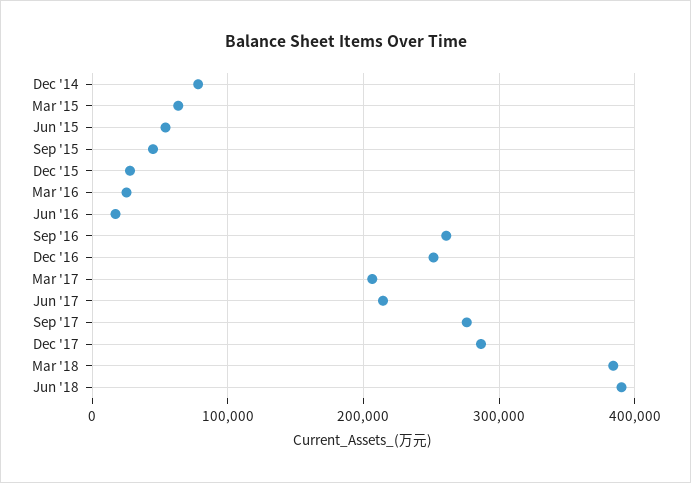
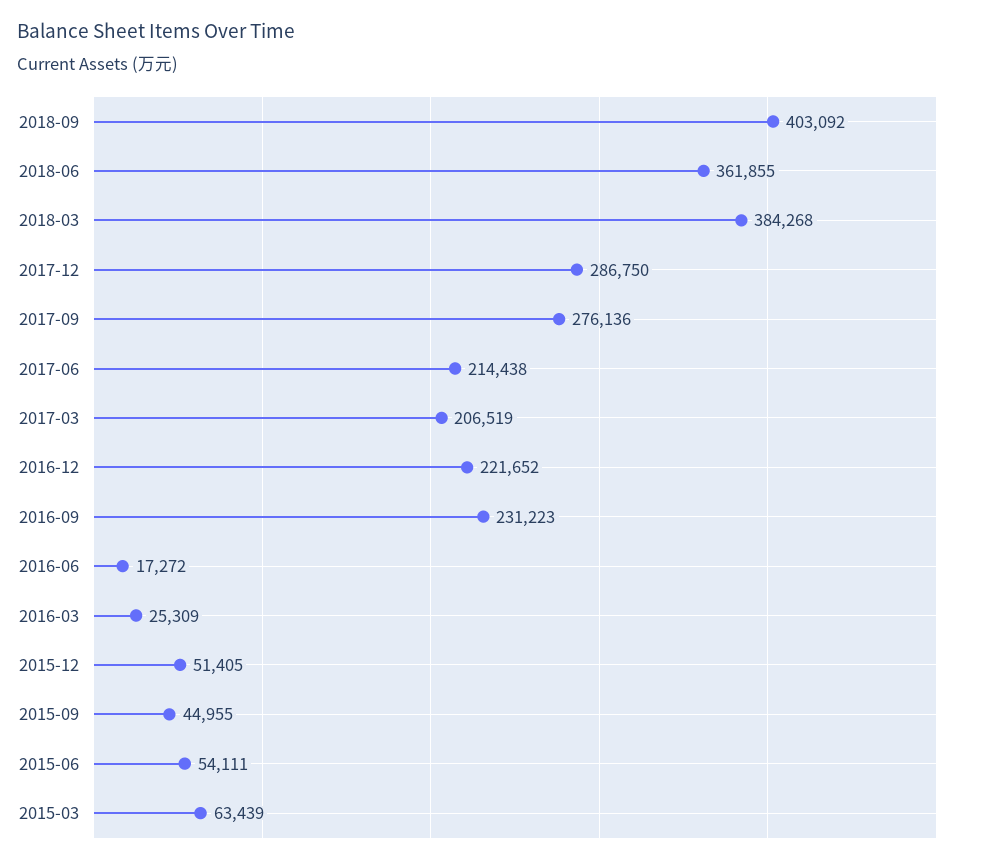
Dec '14: 80000 -> none
Dec '15: 30000 -> 51405
Sep '16: 260000 -> 231223
Dec '16: 250000 -> 221652
Jun '18: 390000 -> 361855
2018-09: none -> 403092

